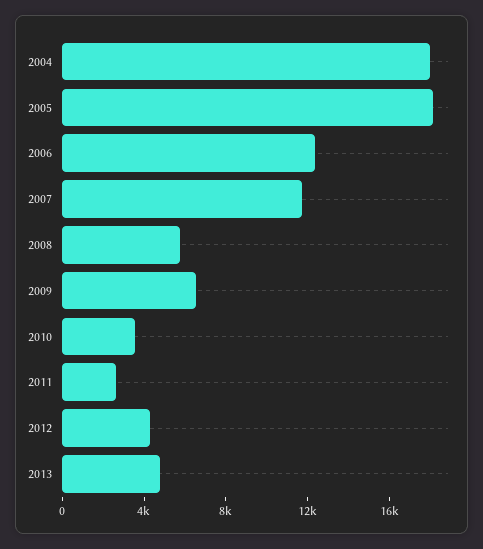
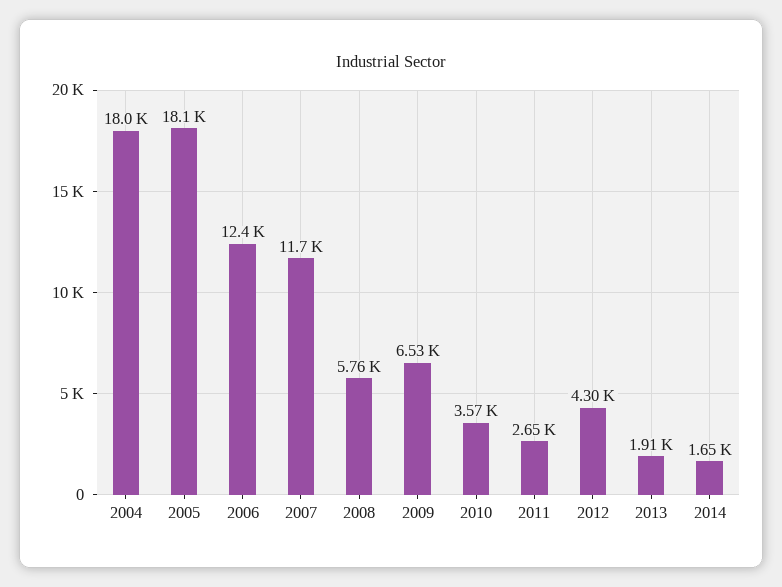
2013: 5000 -> 1910
2014: none -> 1650

